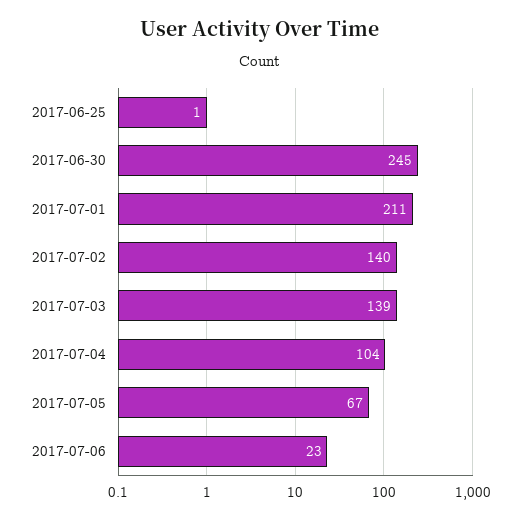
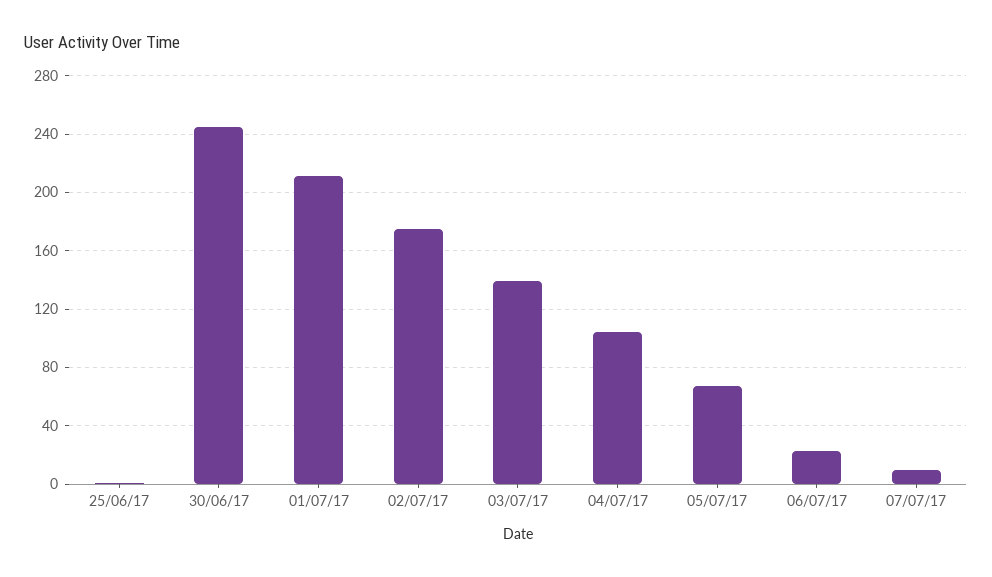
2017-07-02: 140 -> 175
07/07/17: none -> 10

